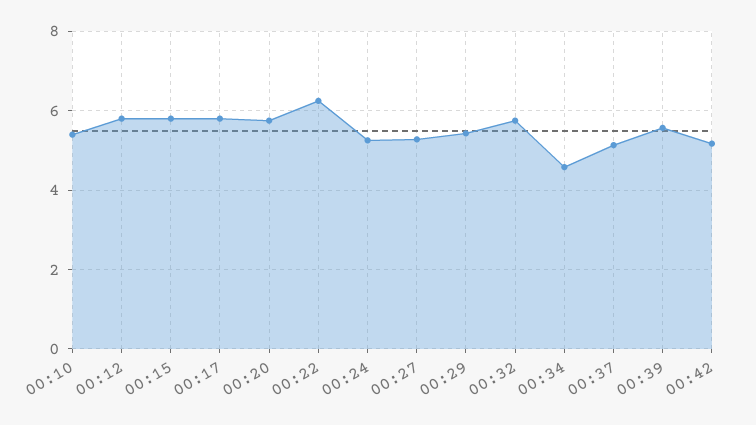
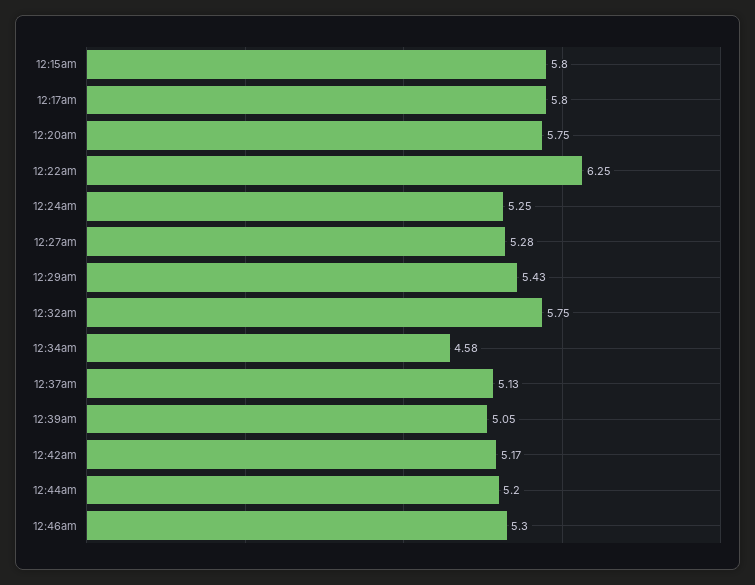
00:10: 5.4 -> none
00:12: 5.8 -> none
00:39: 5.6 -> 5.05
12:44am: none -> 5.2
12:46am: none -> 5.3

